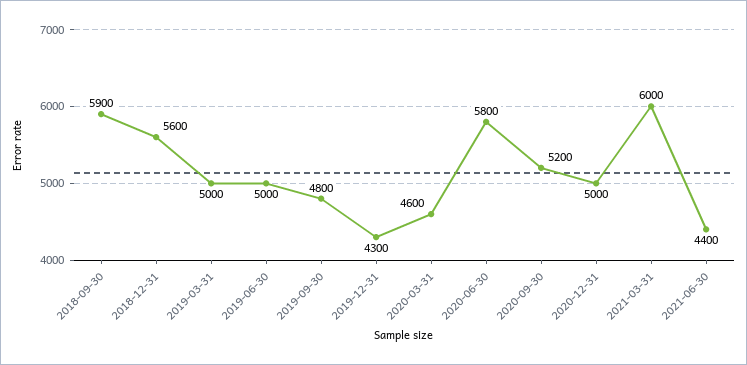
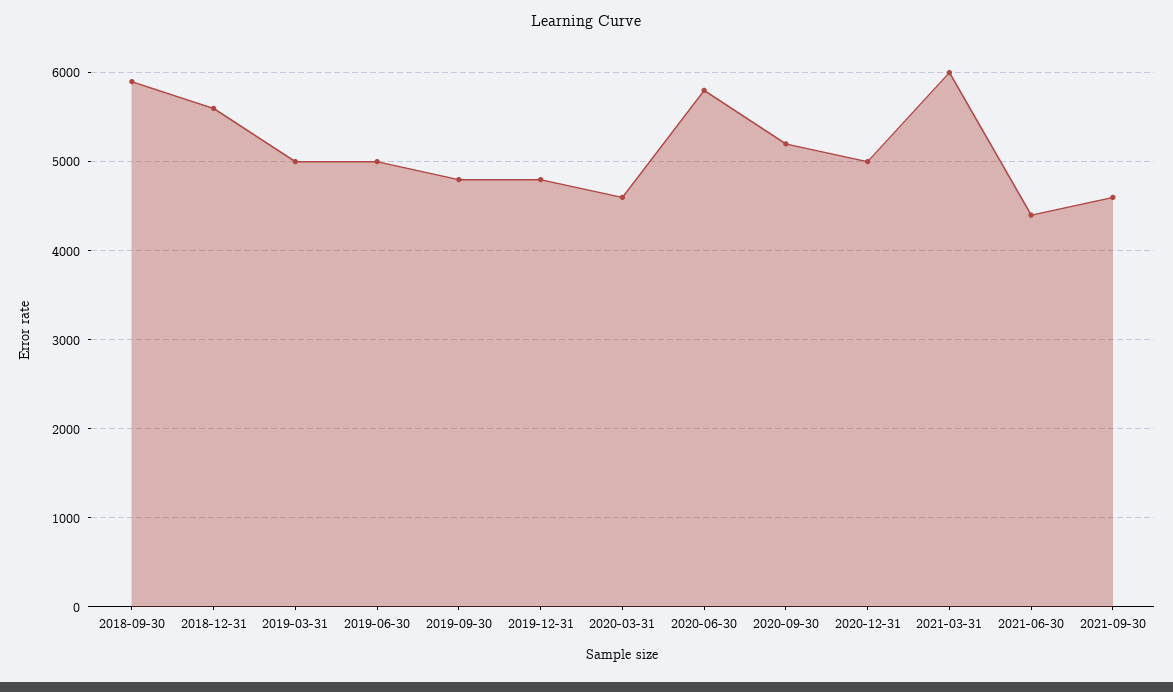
2019-12-31: 4300 -> 4800
2021-09-30: none -> 4600

